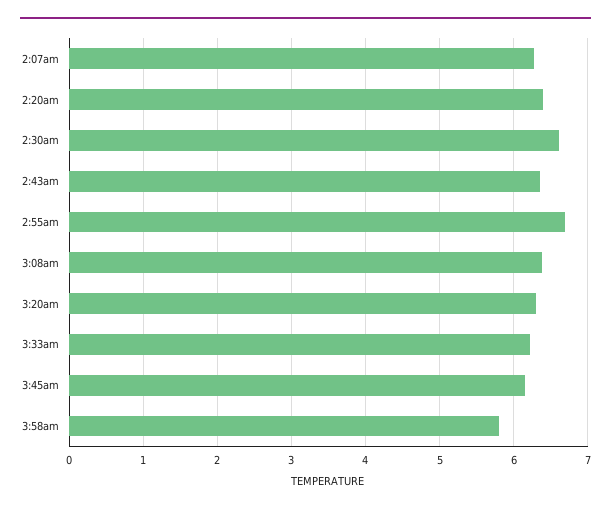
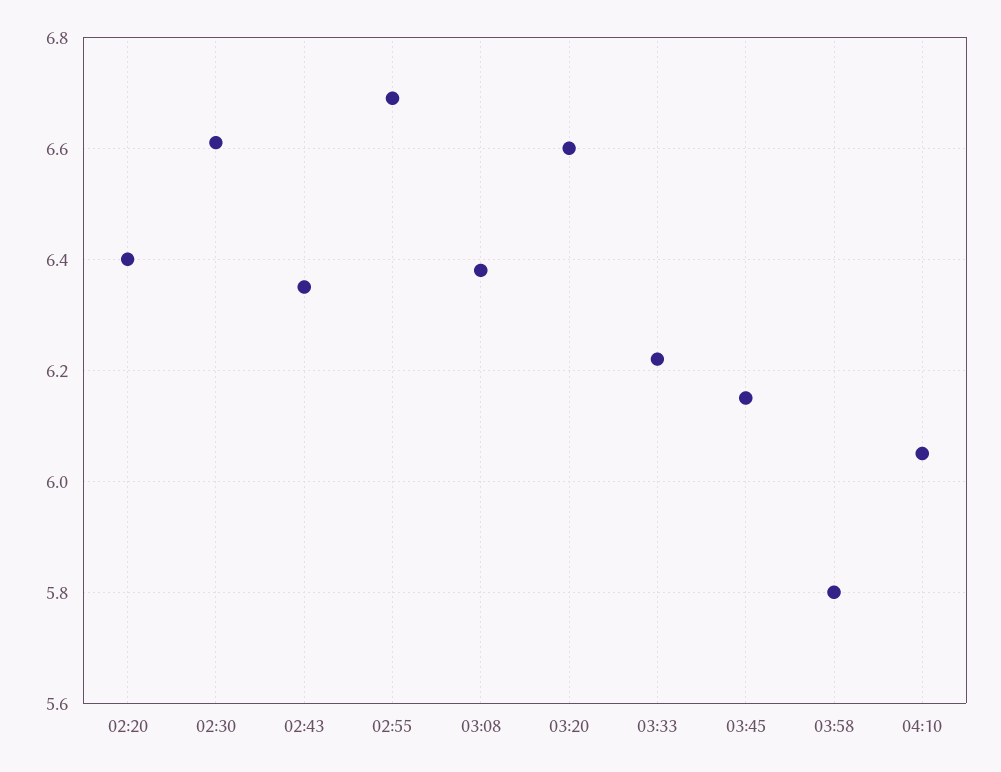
2:07am: 6.3 -> none
3:20am: 6.3 -> 6.6
04:10: none -> 6.05

